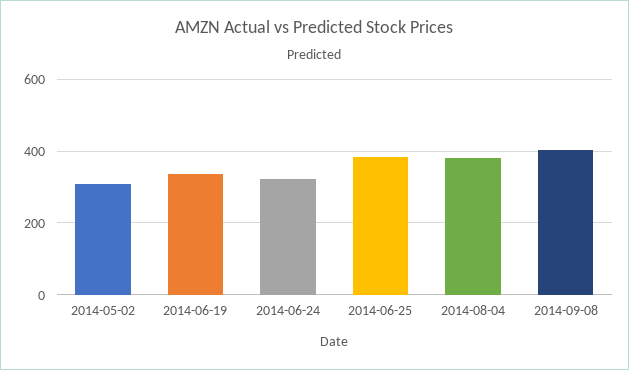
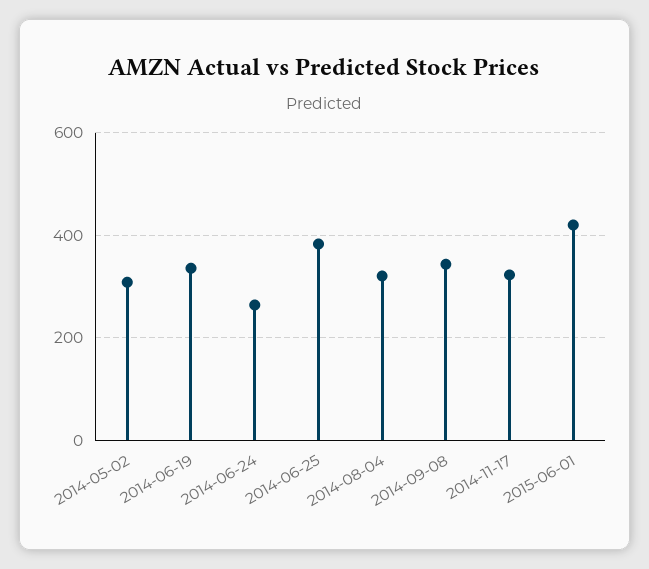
2014-06-24: 320 -> 260
2014-08-04: 380 -> 320
2014-09-08: 400 -> 340
2014-11-17: none -> 320
2015-06-01: none -> 420

